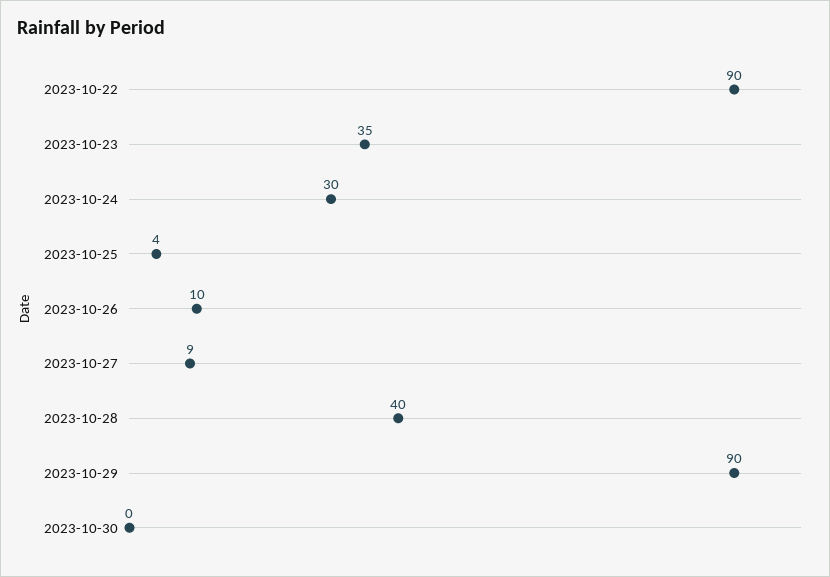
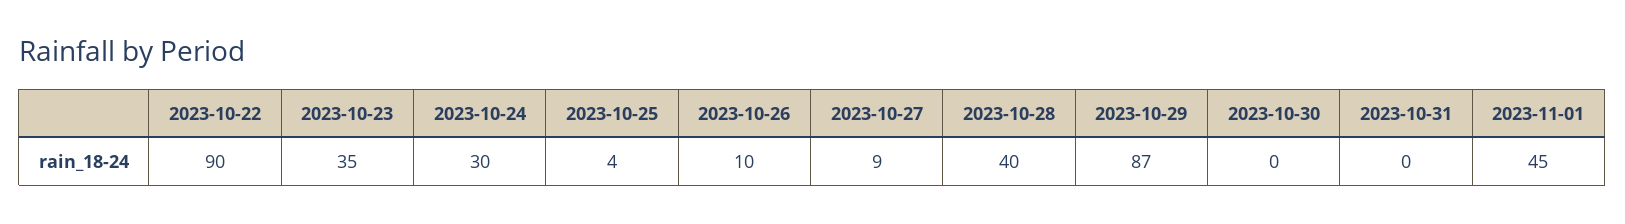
2023-10-29: 90 -> 87
2023-10-31: none -> 0
2023-11-01: none -> 45

